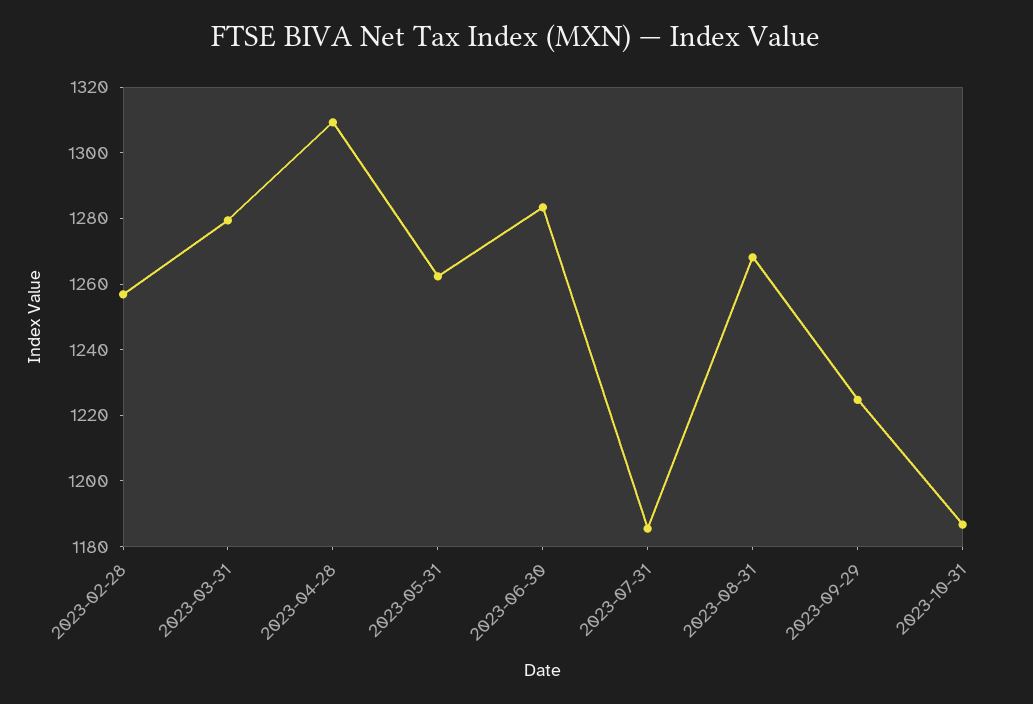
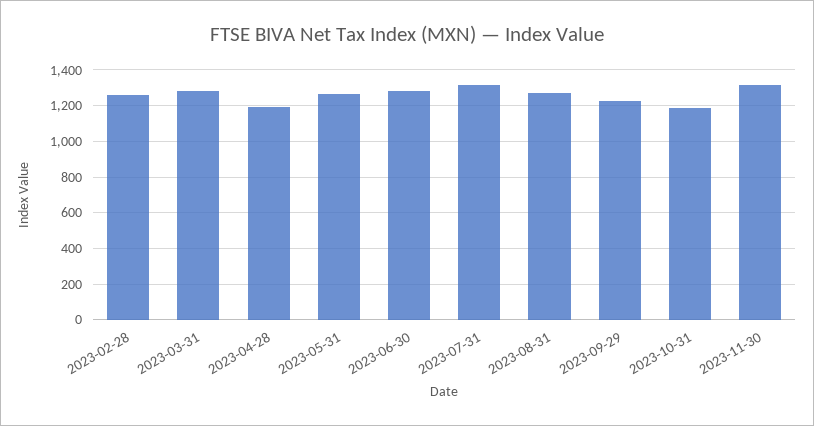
2023-04-28: 1310 -> 1200
2023-07-31: 1185 -> 1300
2023-11-30: none -> 1300

